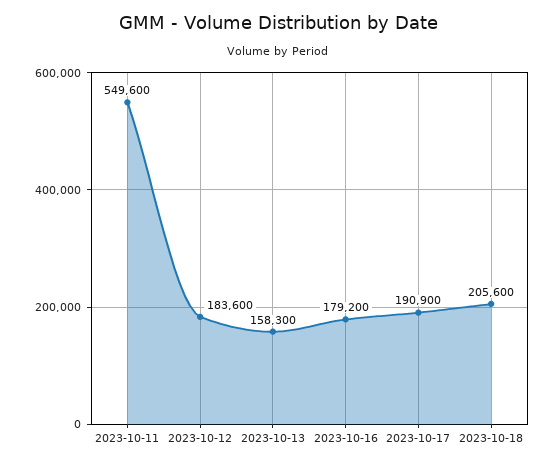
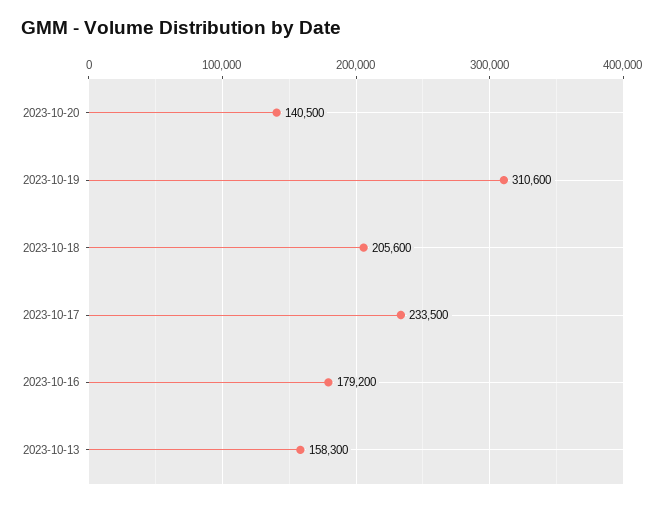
2023-10-11: 549600 -> none
2023-10-12: 183600 -> none
2023-10-17: 190900 -> 233500
2023-10-20: none -> 140500
2023-10-19: none -> 310600

